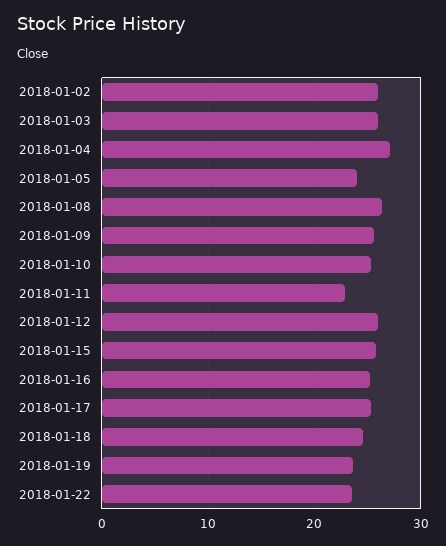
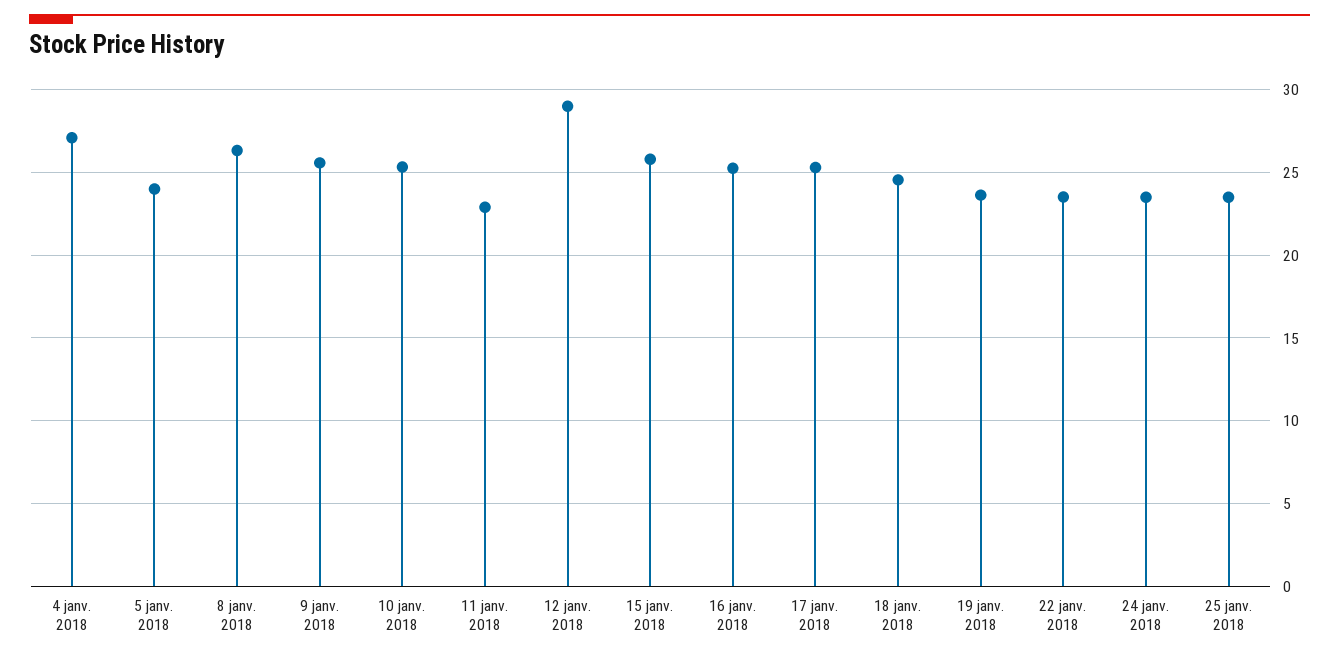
2018-01-02: 26 -> none
2018-01-03: 26 -> none
2018-01-12: 26 -> 29
24 janv. 2018: none -> 23.5
25 janv. 2018: none -> 23.5

